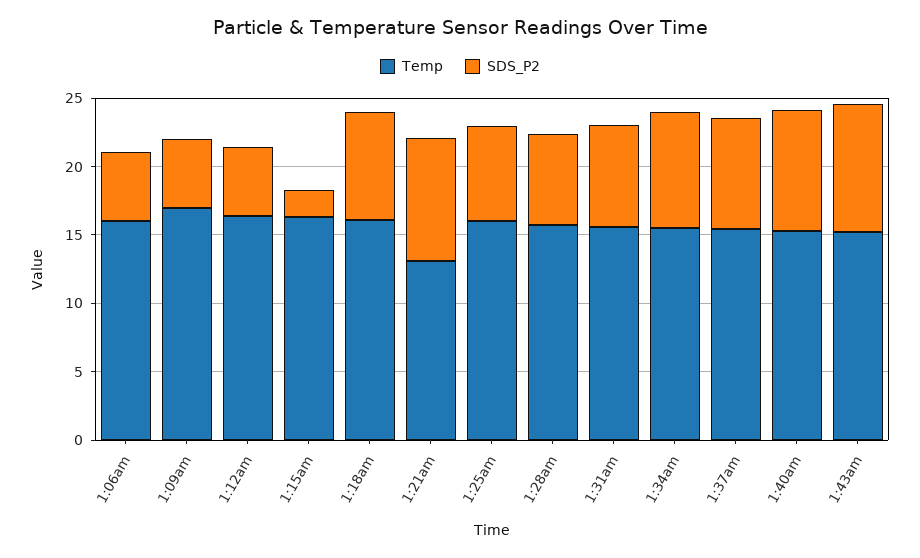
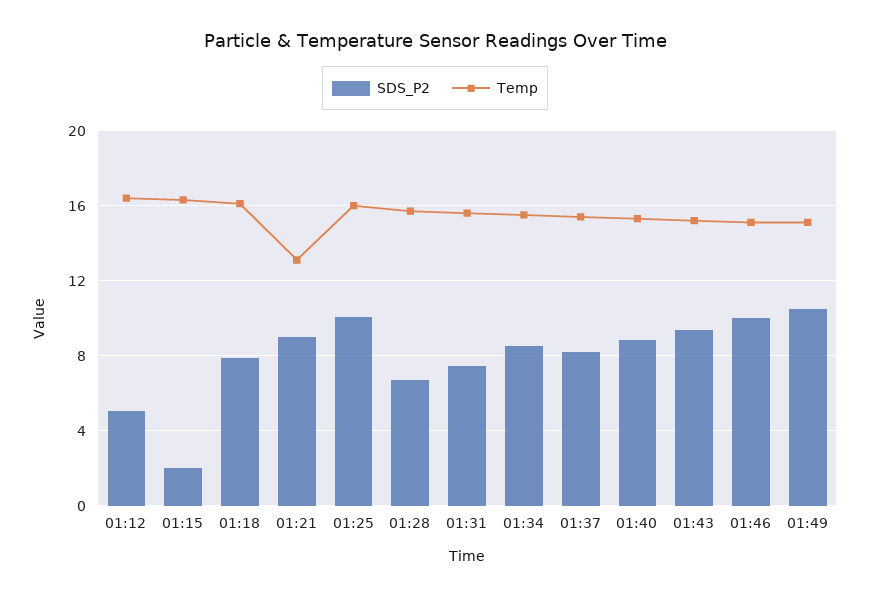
Temp, 1:06am: 16 -> none
SDS_P2, 1:06am: 5 -> none
Temp, 1:09am: 17 -> none
SDS_P2, 1:09am: 5 -> none
SDS_P2, 1:25am: 7 -> 10
SDS_P2, 01:46: none -> 10
Temp, 01:46: none -> 15
SDS_P2, 01:49: none -> 10.5
Temp, 01:49: none -> 15

